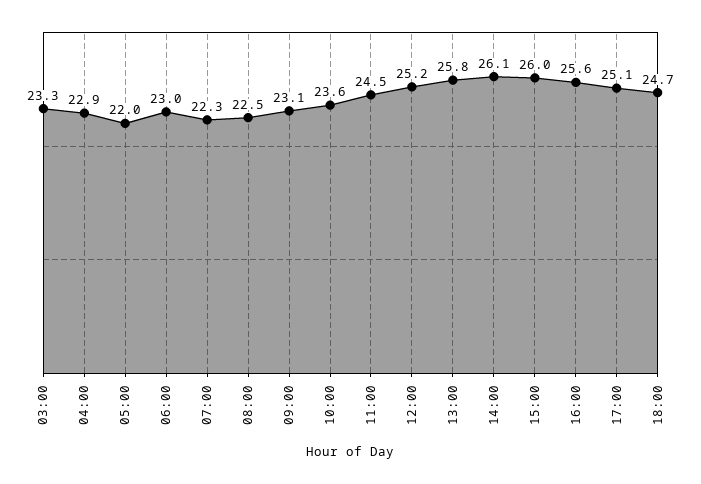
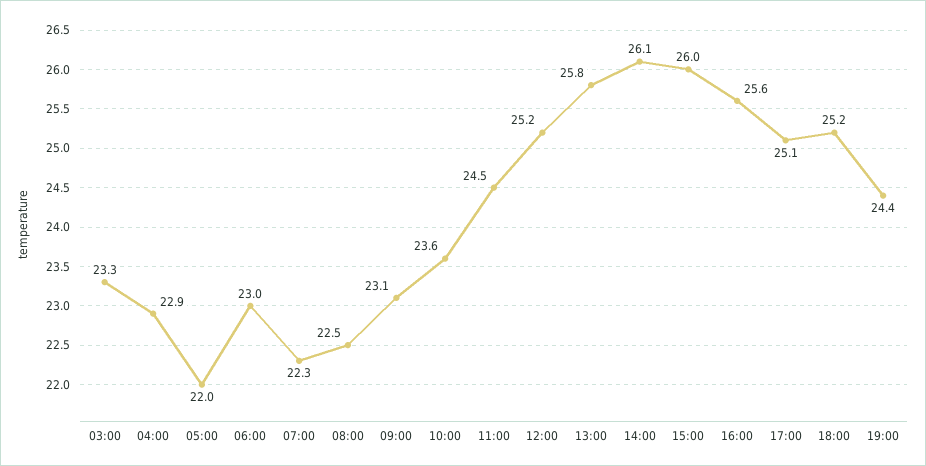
18:00: 24.7 -> 25.2
19:00: none -> 24.4

